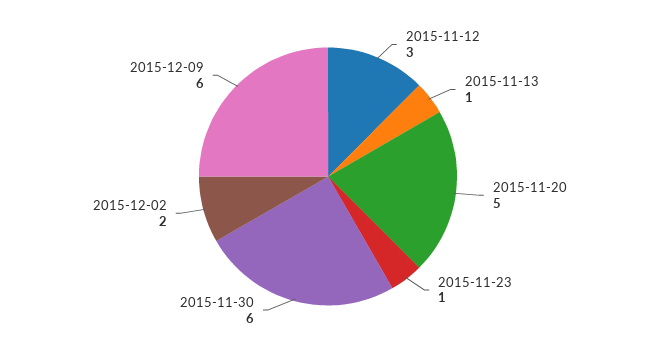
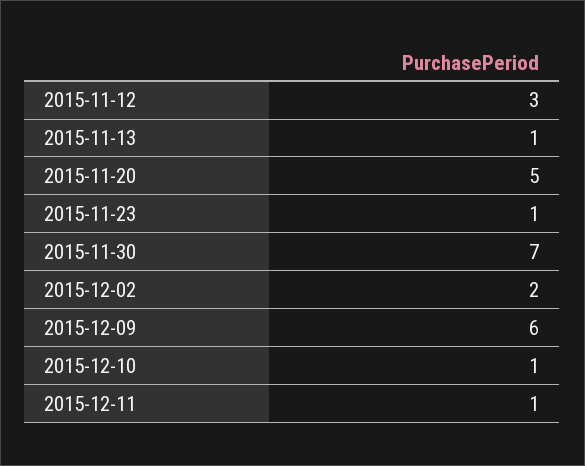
2015-11-30: 6 -> 7
2015-12-10: none -> 1
2015-12-11: none -> 1

